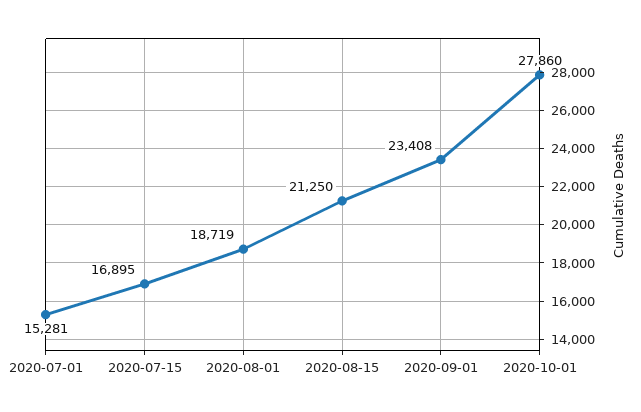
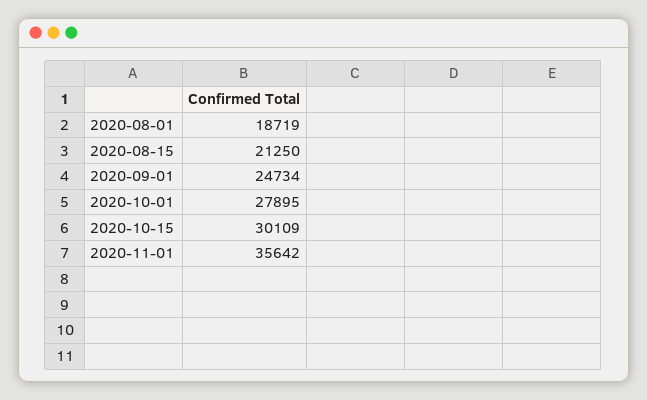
2020-07-01: 15281 -> none
2020-07-15: 16895 -> none
2020-09-01: 23408 -> 24734
2020-10-01: 27860 -> 27895
2020-10-15: none -> 30109
2020-11-01: none -> 35642

